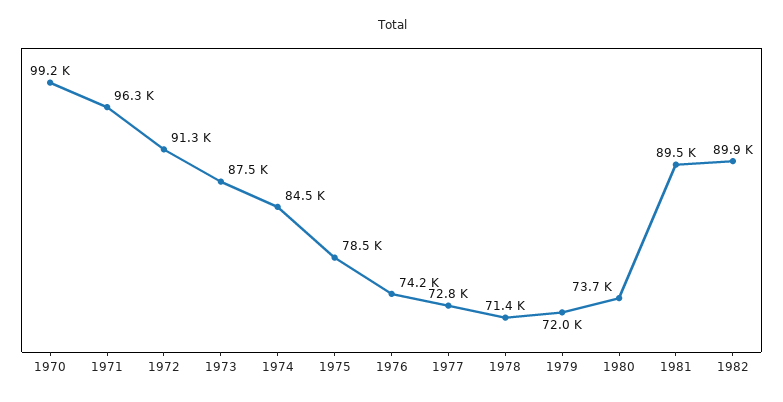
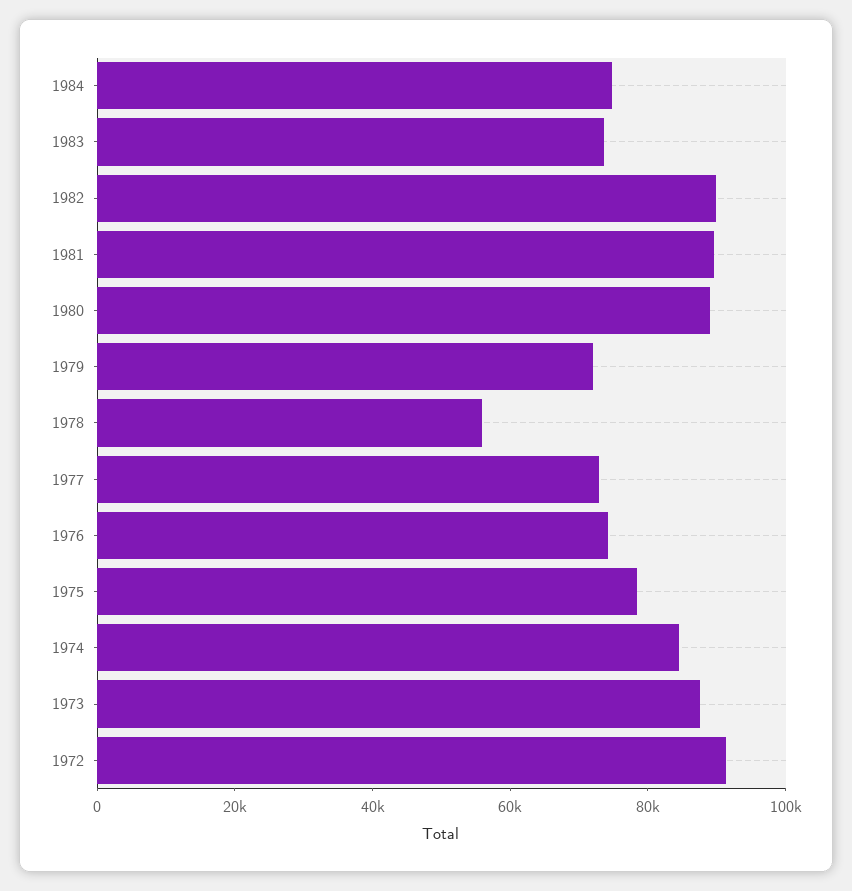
1970: 99200 -> none
1971: 96300 -> none
1978: 71400 -> 55000
1980: 73700 -> 90000
1984: none -> 75000
1983: none -> 75000

